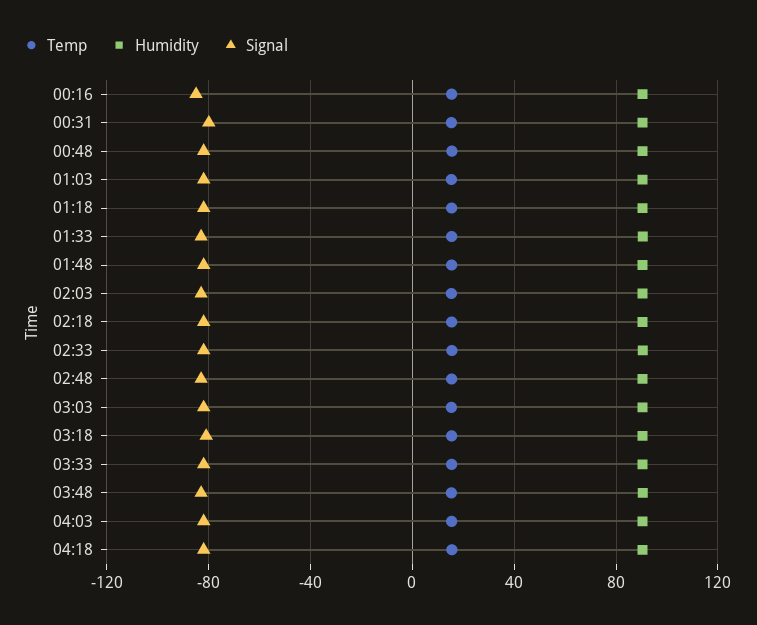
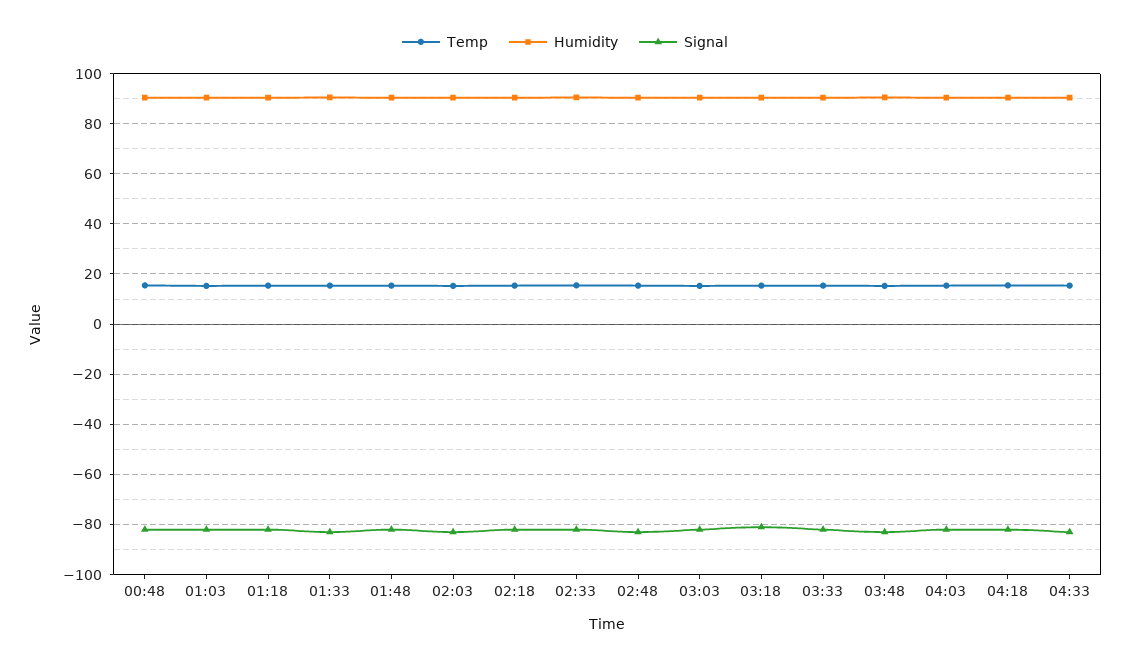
Temp, 00:16: 15 -> none
Humidity, 00:16: 90 -> none
Signal, 00:16: -85 -> none
Temp, 00:31: 15 -> none
Humidity, 00:31: 90 -> none
Signal, 00:31: -80 -> none
Temp, 04:33: none -> 15
Humidity, 04:33: none -> 90
Signal, 04:33: none -> -82.5

